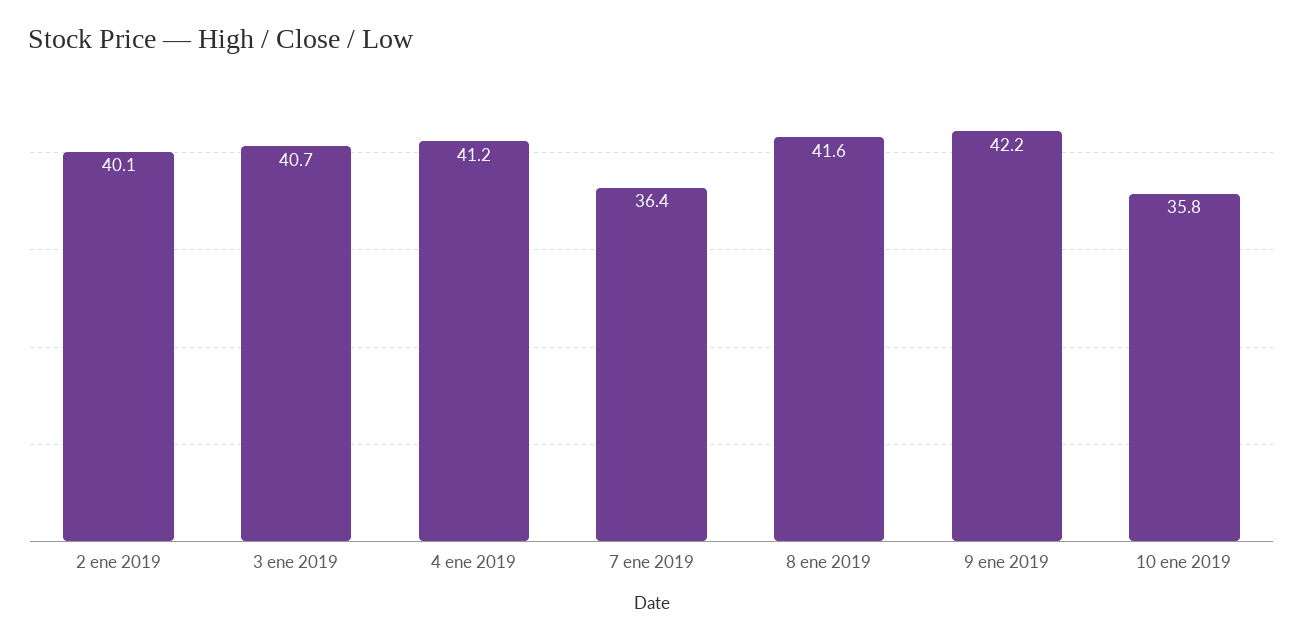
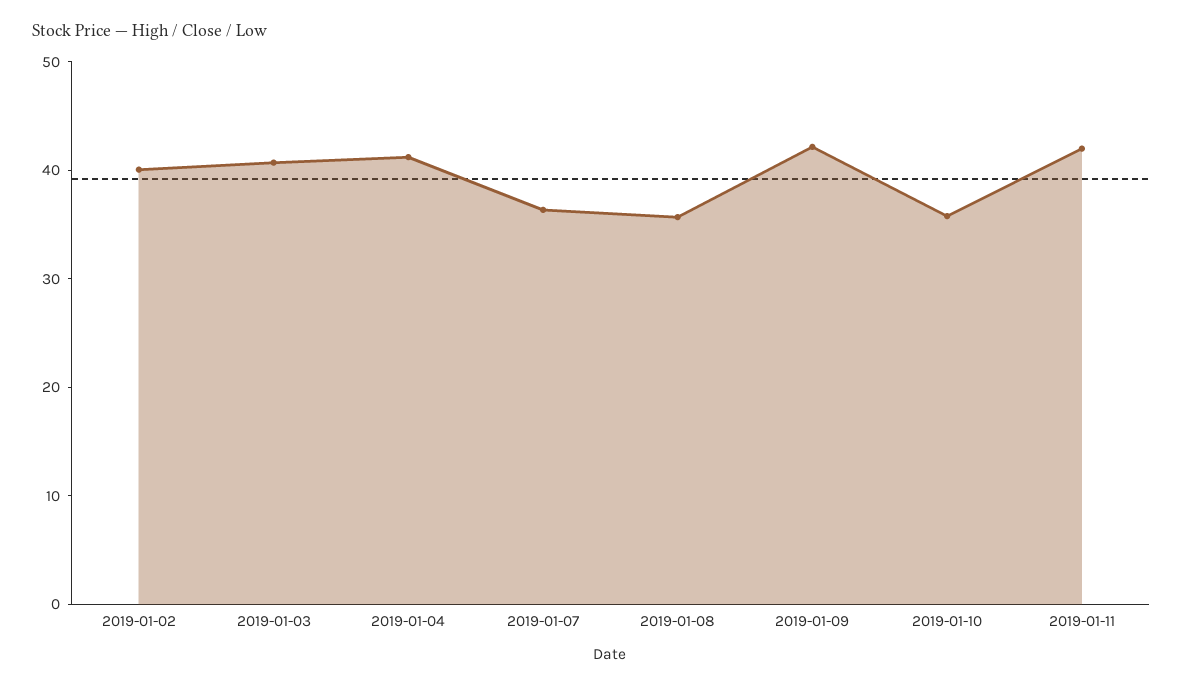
8 ene 2019: 41.6 -> 36
2019-01-11: none -> 42

